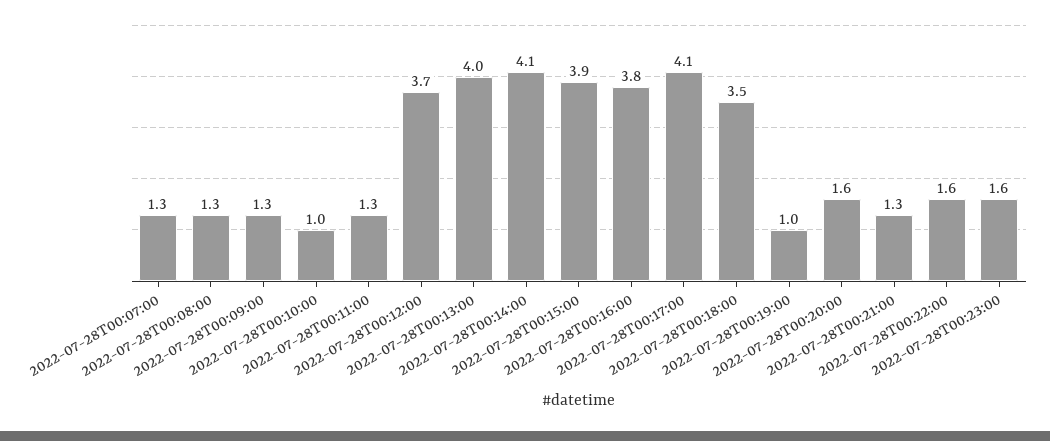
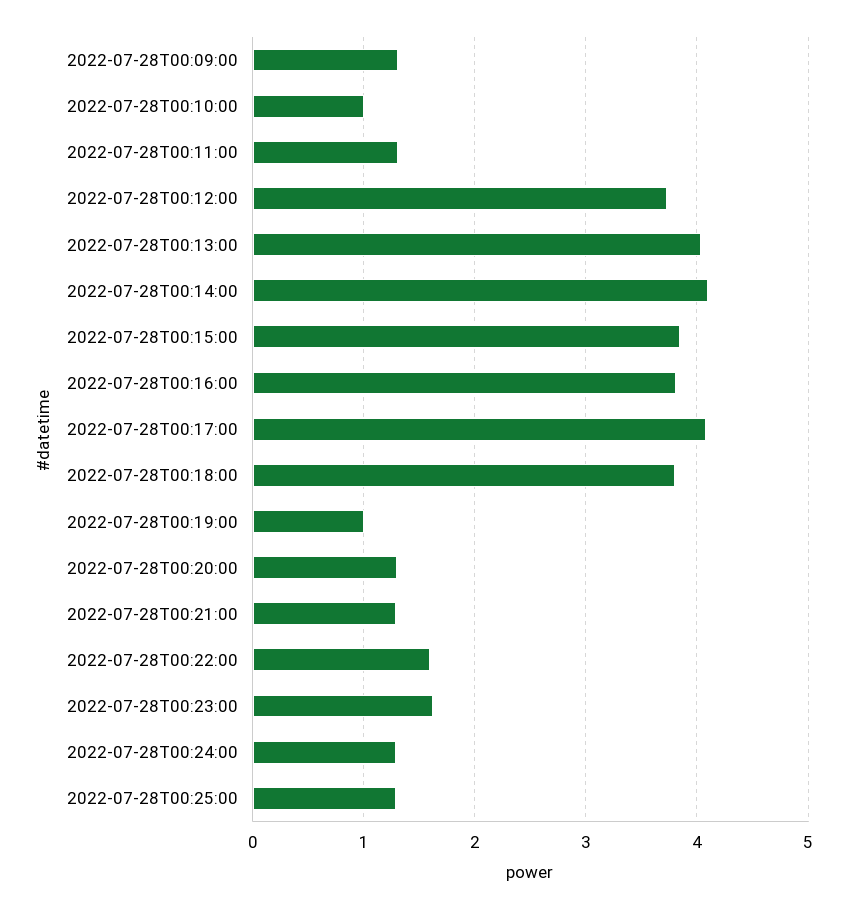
2022-07-28T00:07:00: 1.3 -> none
2022-07-28T00:08:00: 1.3 -> none
2022-07-28T00:18:00: 3.5 -> 3.8
2022-07-28T00:20:00: 1.6 -> 1.3
2022-07-28T00:24:00: none -> 1.3
2022-07-28T00:25:00: none -> 1.3

